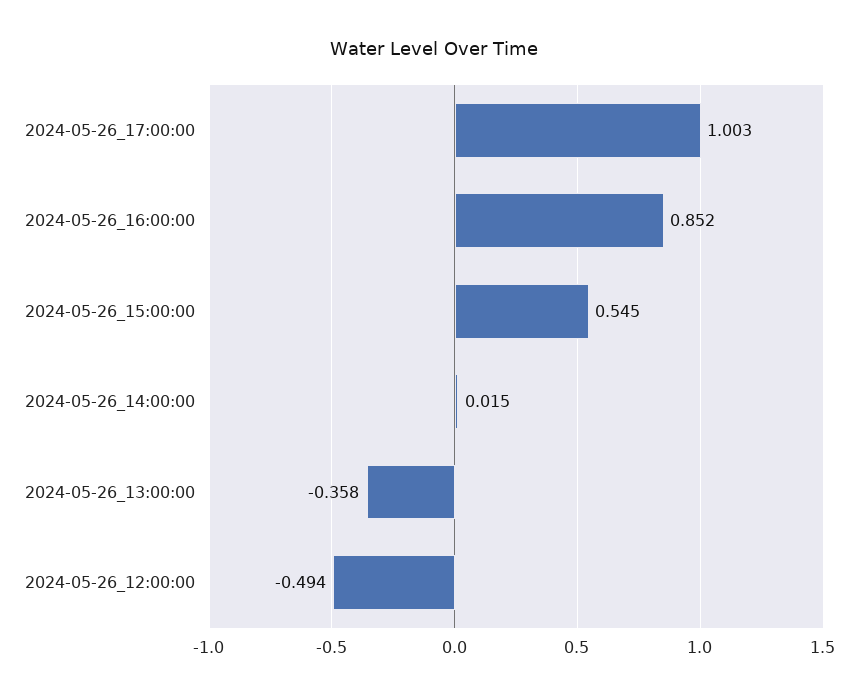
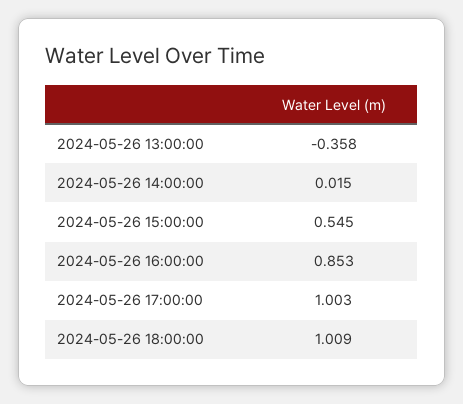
2024-05-26_16:00:00: 0.852 -> 0.853
2024-05-26_12:00:00: -0.494 -> none
2024-05-26 18:00:00: none -> 1.009

